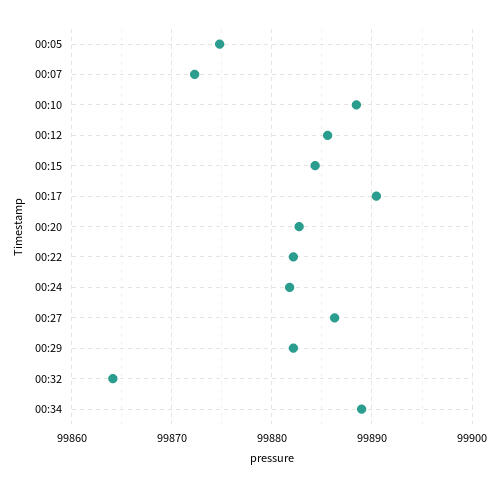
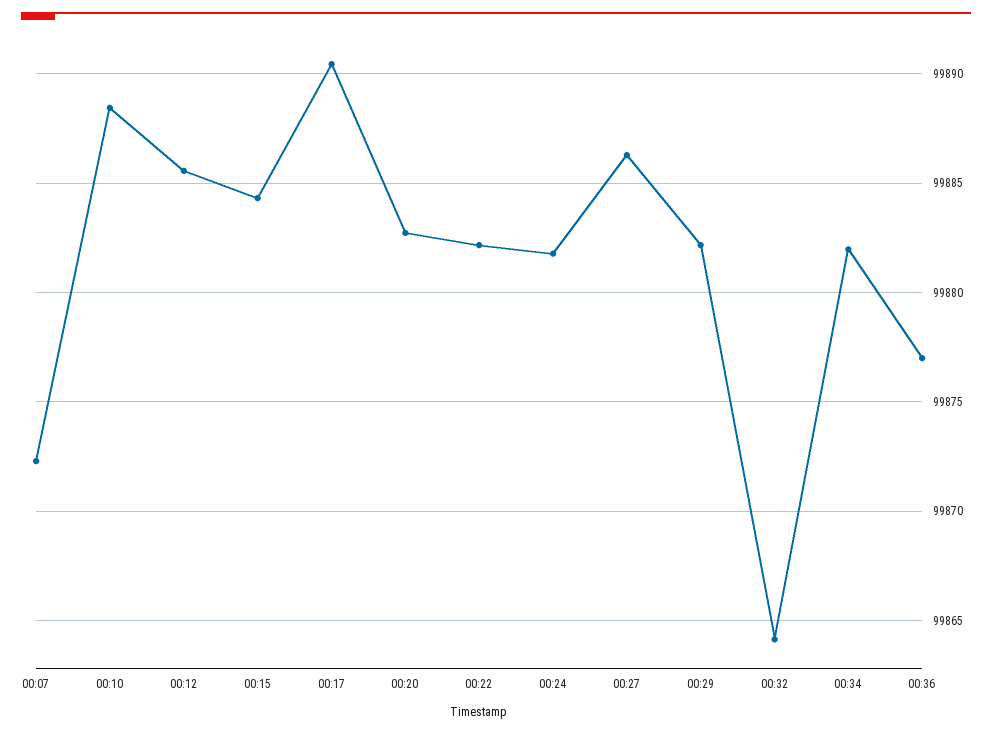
00:05: 99875 -> none
00:34: 99889 -> 99882
00:36: none -> 99877

